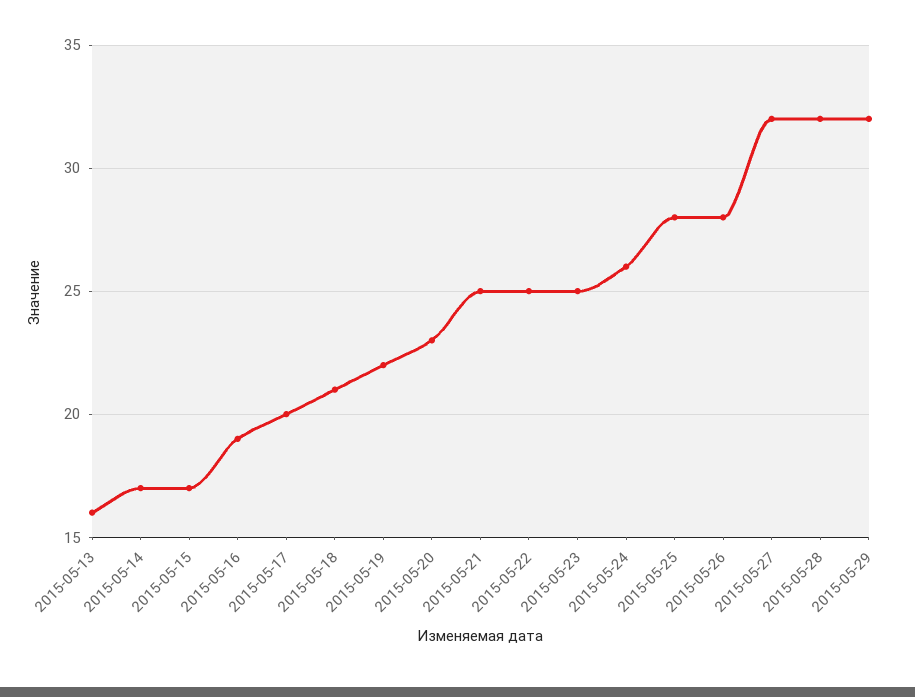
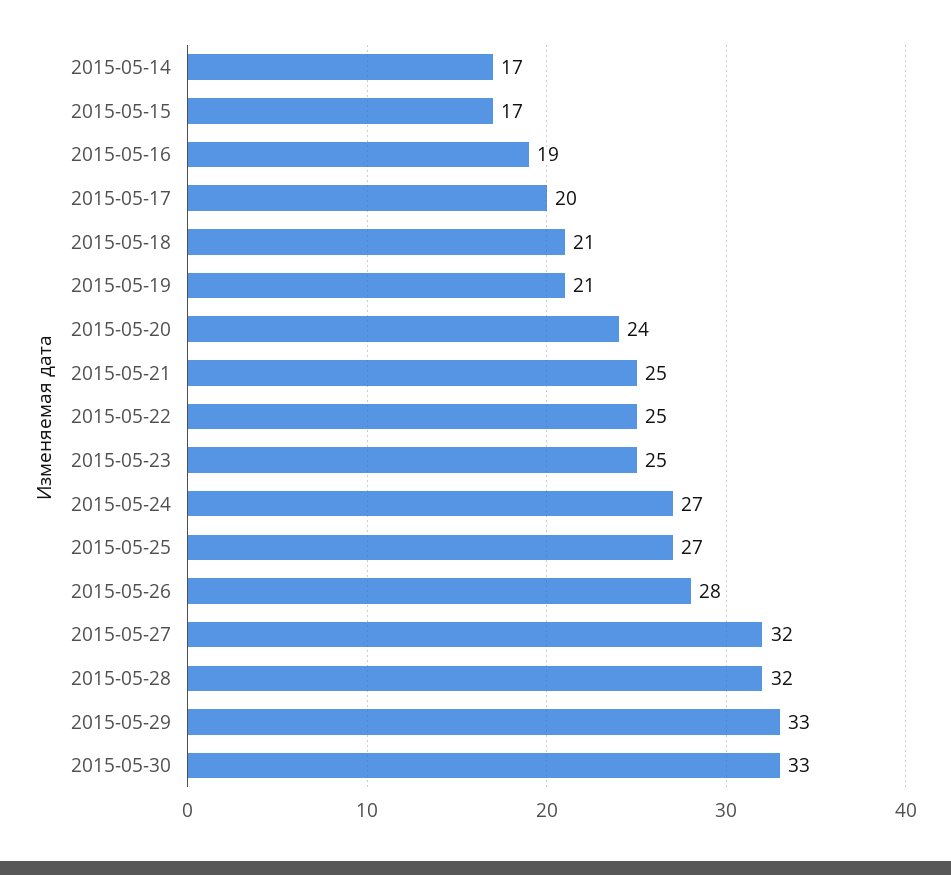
2015-05-13: 16 -> none
2015-05-19: 22 -> 21
2015-05-20: 23 -> 24
2015-05-24: 26 -> 27
2015-05-25: 28 -> 27
2015-05-29: 32 -> 33
2015-05-30: none -> 33

